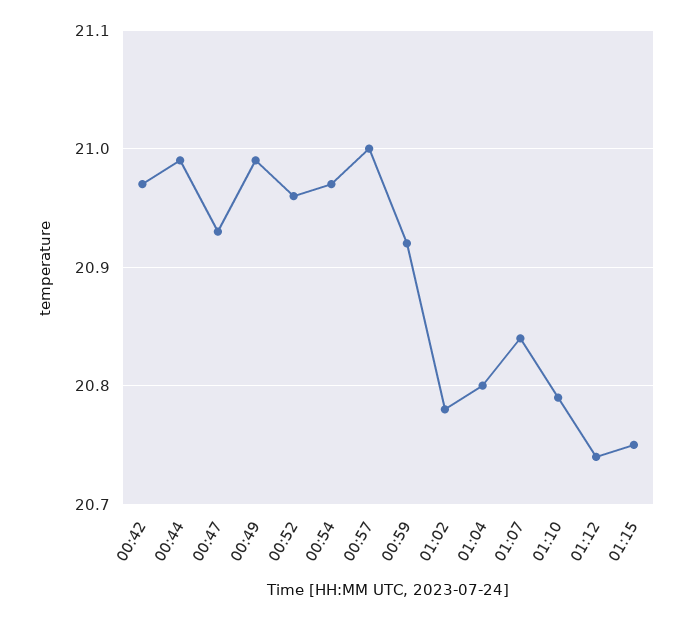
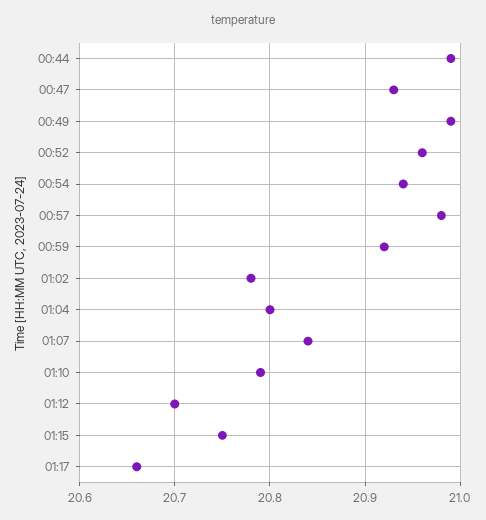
00:42: 20.97 -> none
00:54: 20.97 -> 20.94
00:57: 21 -> 20.98
01:12: 20.74 -> 20.7
01:17: none -> 20.66

